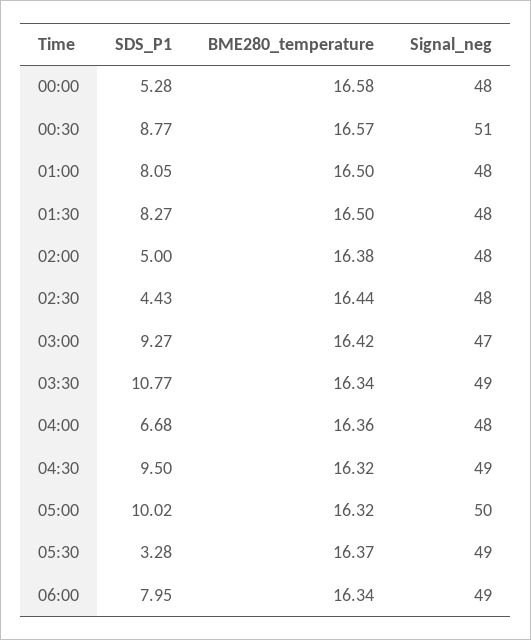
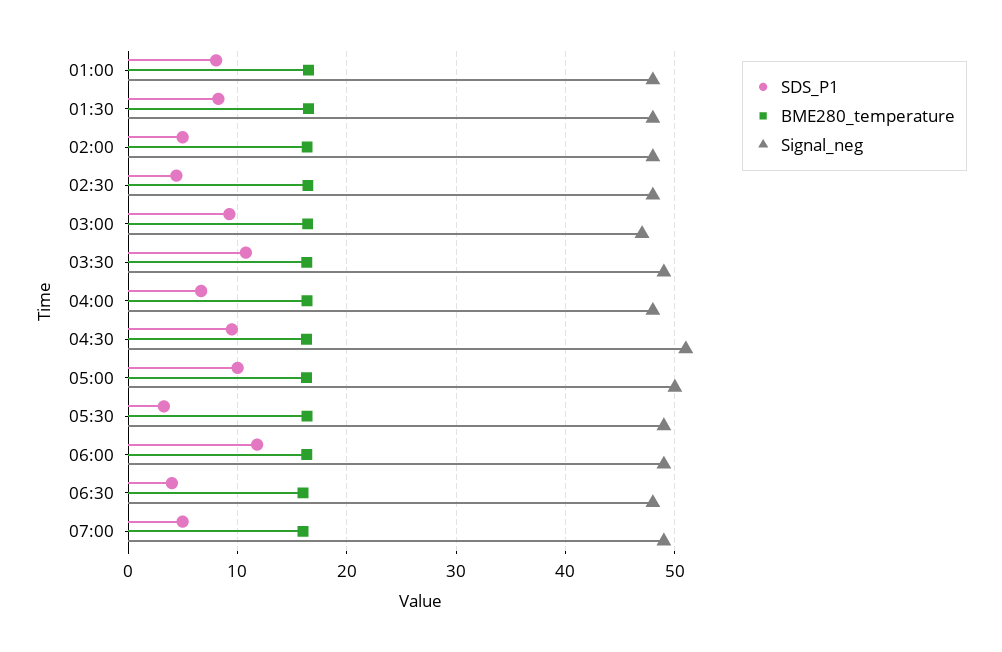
SDS_P1, 00:00: 5.28 -> none
BME280_temperature, 00:00: 16.58 -> none
Signal_neg, 00:00: 48 -> none
SDS_P1, 00:30: 8.77 -> none
BME280_temperature, 00:30: 16.57 -> none
Signal_neg, 00:30: 51 -> none
Signal_neg, 04:30: 49 -> 51
SDS_P1, 06:00: 7.95 -> 12
SDS_P1, 06:30: none -> 4
BME280_temperature, 06:30: none -> 16
Signal_neg, 06:30: none -> 48
SDS_P1, 07:00: none -> 5
BME280_temperature, 07:00: none -> 16
Signal_neg, 07:00: none -> 49

